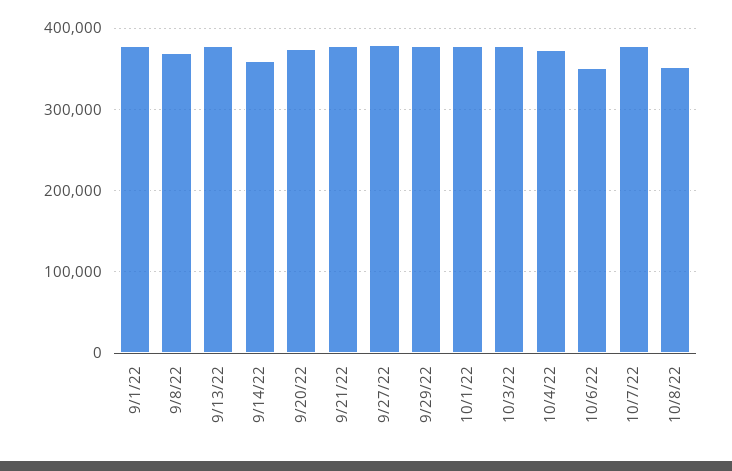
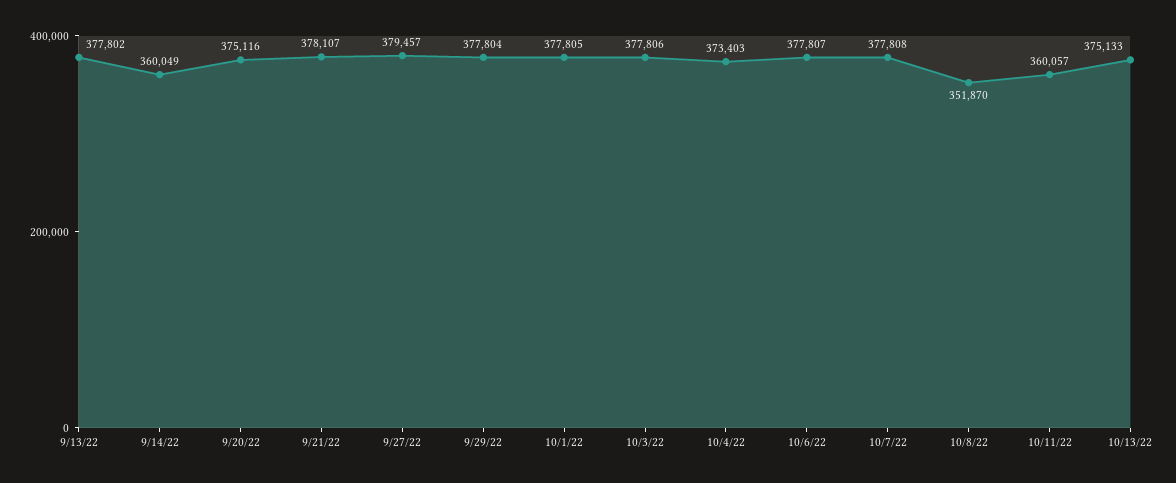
9/1/22: 380000 -> none
9/8/22: 370000 -> none
10/6/22: 350000 -> 377807
10/11/22: none -> 360057
10/13/22: none -> 375133

